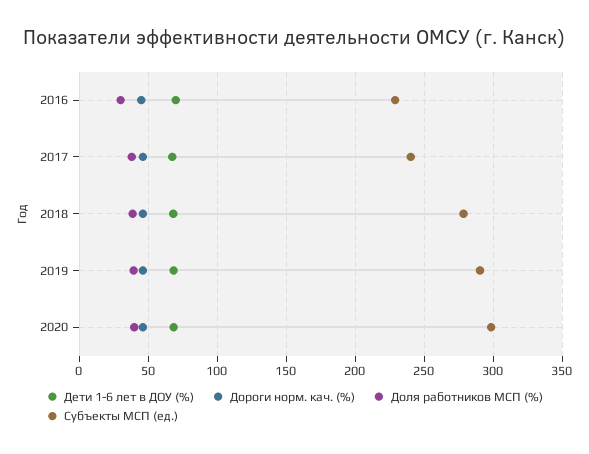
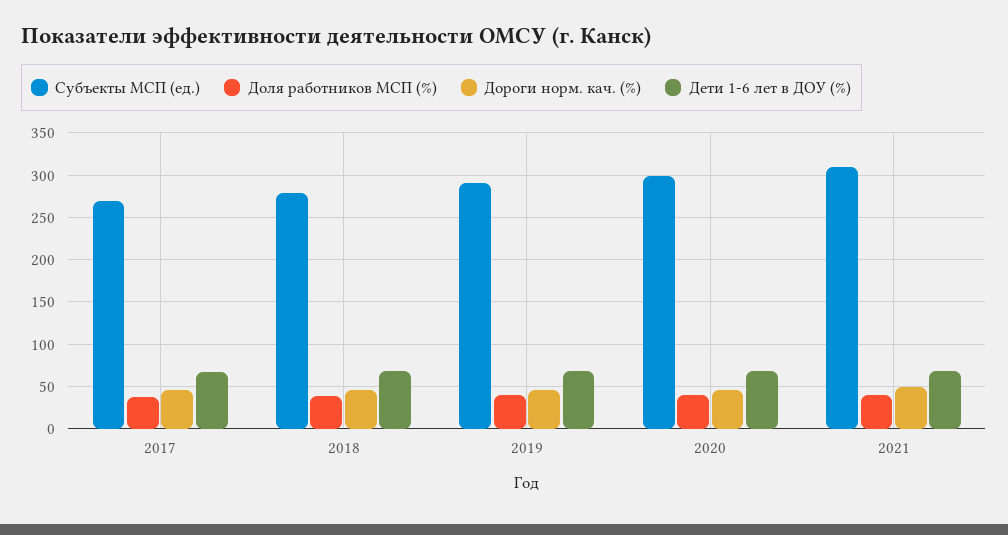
Дети 1-6 лет в ДОУ (%), 2016: 70 -> none
Дороги норм. кач. (%), 2016: 45 -> none
Доля работников МСП (%), 2016: 30 -> none
Субъекты МСП (ед.), 2016: 230 -> none
Субъекты МСП (ед.), 2017: 240 -> 270
Субъекты МСП (ед.), 2021: none -> 310
Доля работников МСП (%), 2021: none -> 40
Дороги норм. кач. (%), 2021: none -> 50
Дети 1-6 лет в ДОУ (%), 2021: none -> 70

